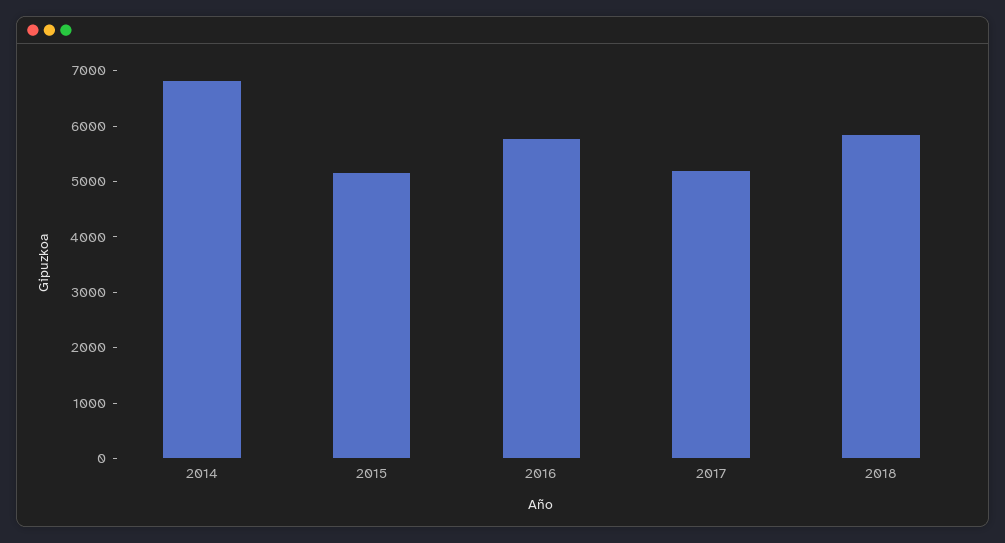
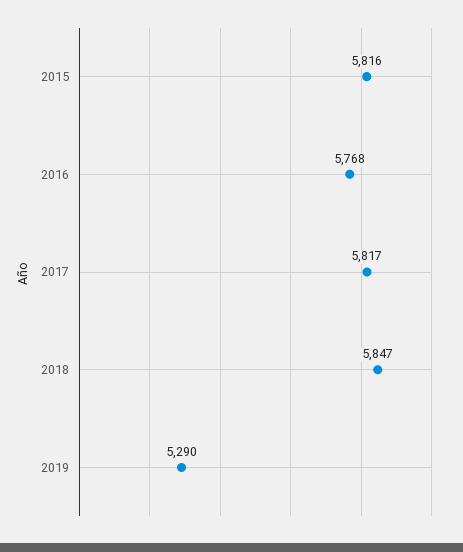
2014: 6800 -> none
2015: 5200 -> 5816
2017: 5200 -> 5817
2019: none -> 5290

